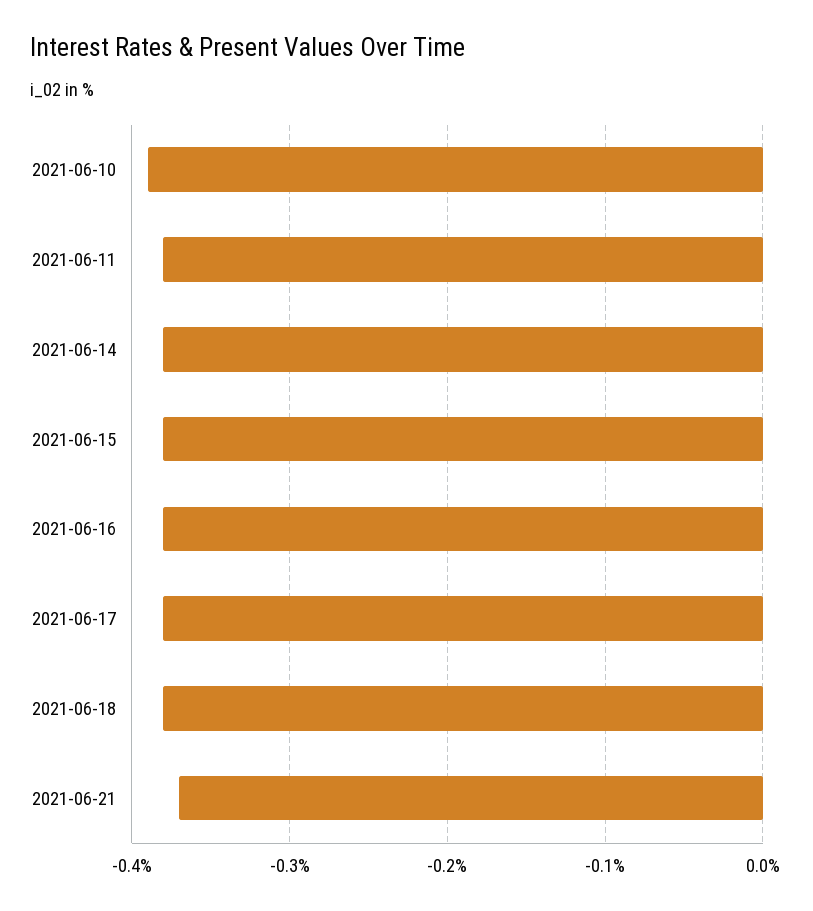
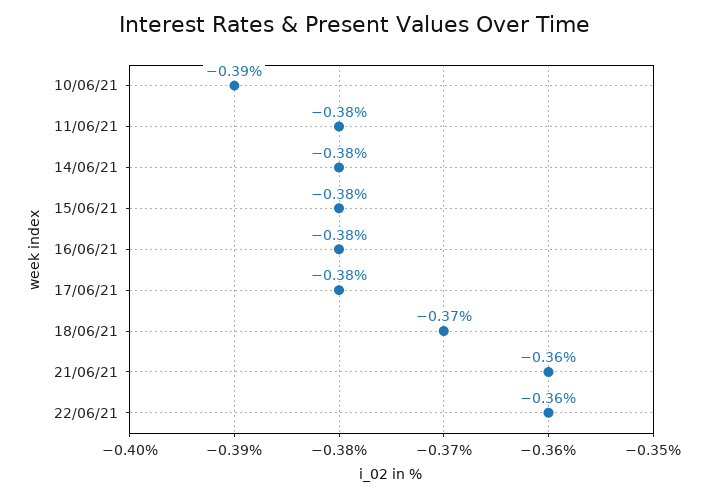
2021-06-18: -0.38 -> -0.37
2021-06-21: -0.37 -> -0.36
22/06/21: none -> -0.36

